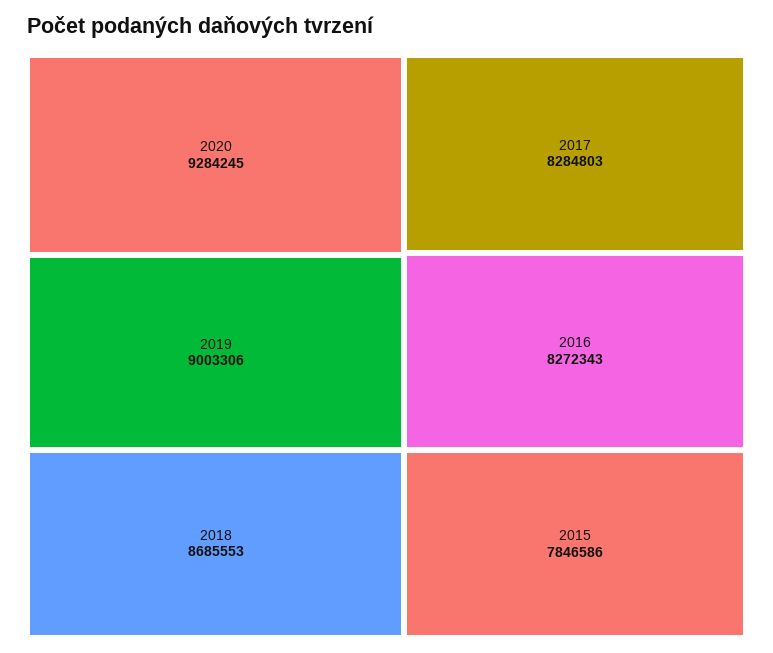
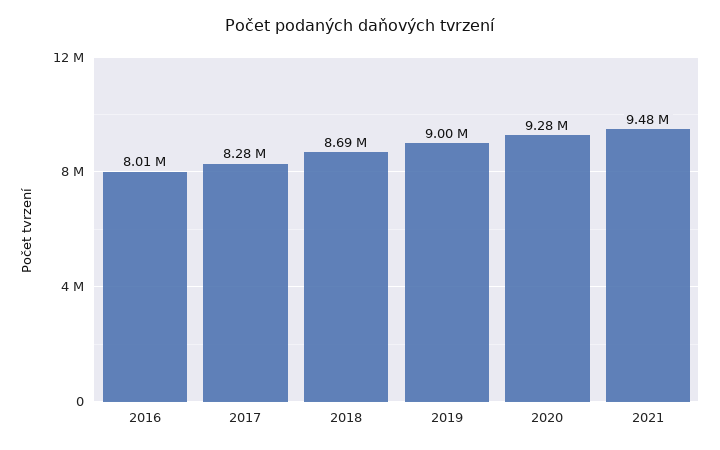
2016: 8272343 -> 8010000
2015: 7846586 -> none
2021: none -> 9480000

